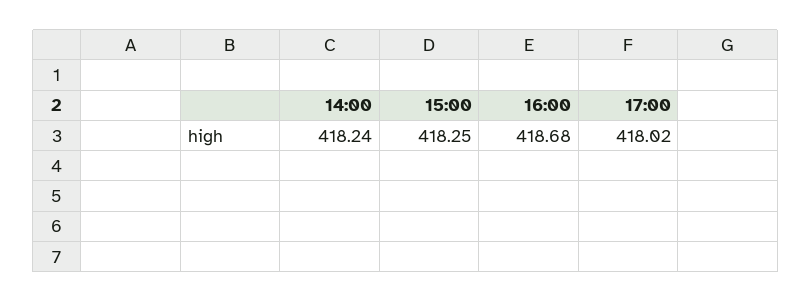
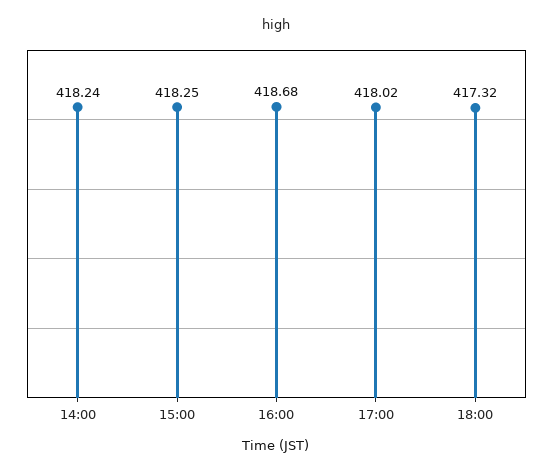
18:00: none -> 417.32

